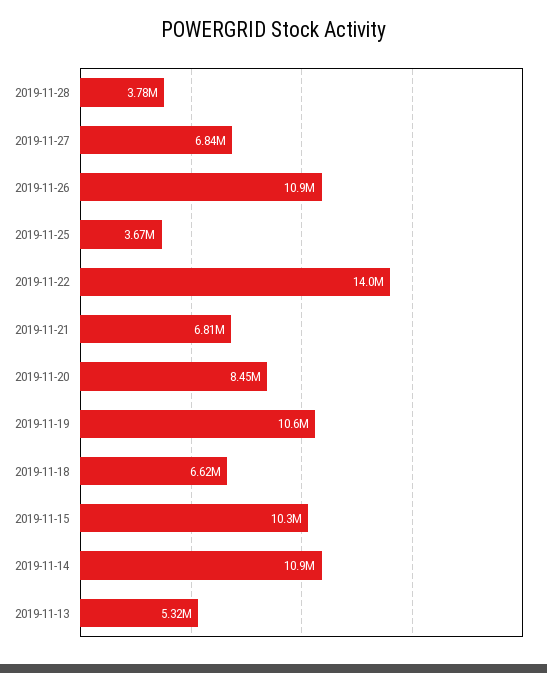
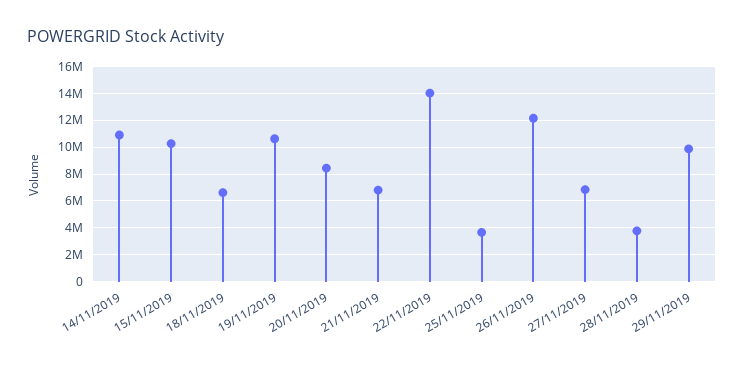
2019-11-26: 10900000 -> 12000000
2019-11-13: 5320000 -> none
29/11/2019: none -> 10000000

